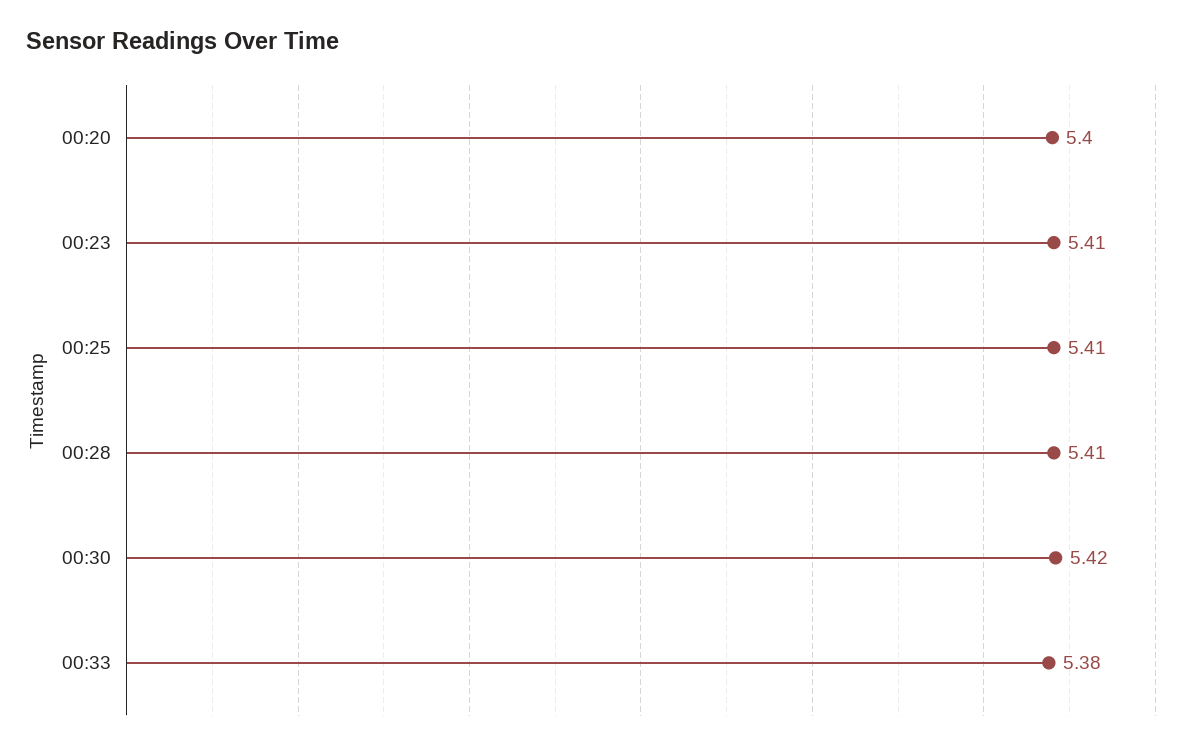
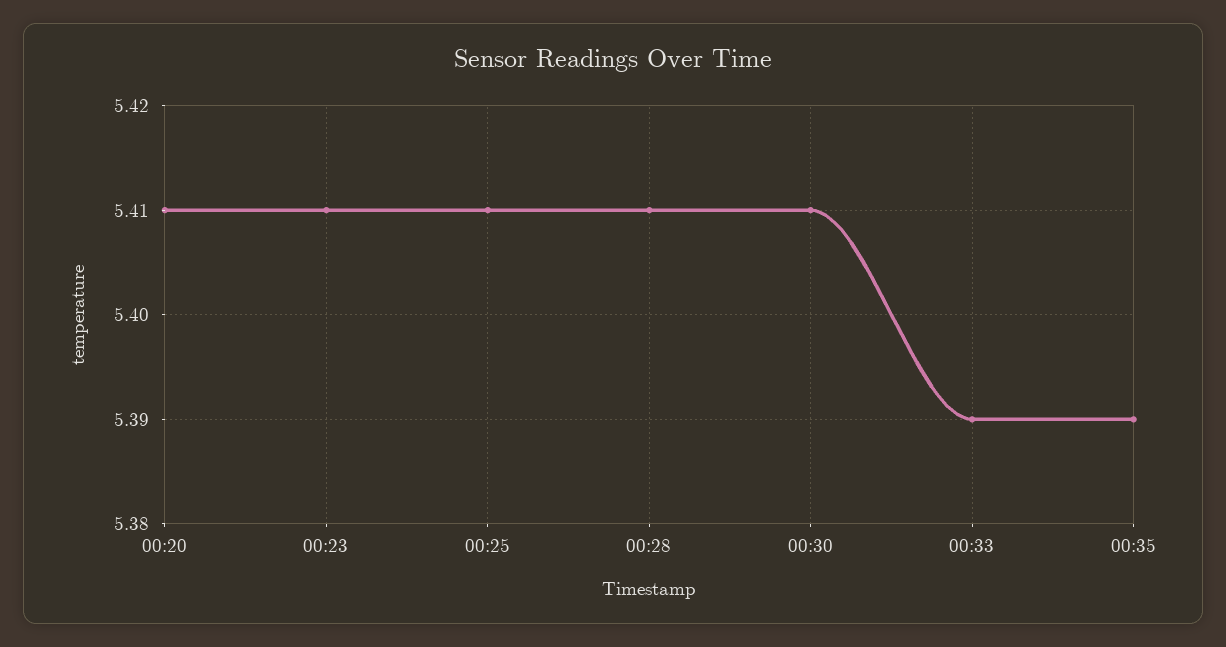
00:20: 5.4 -> 5.41
00:30: 5.42 -> 5.41
00:33: 5.38 -> 5.39
00:35: none -> 5.39

